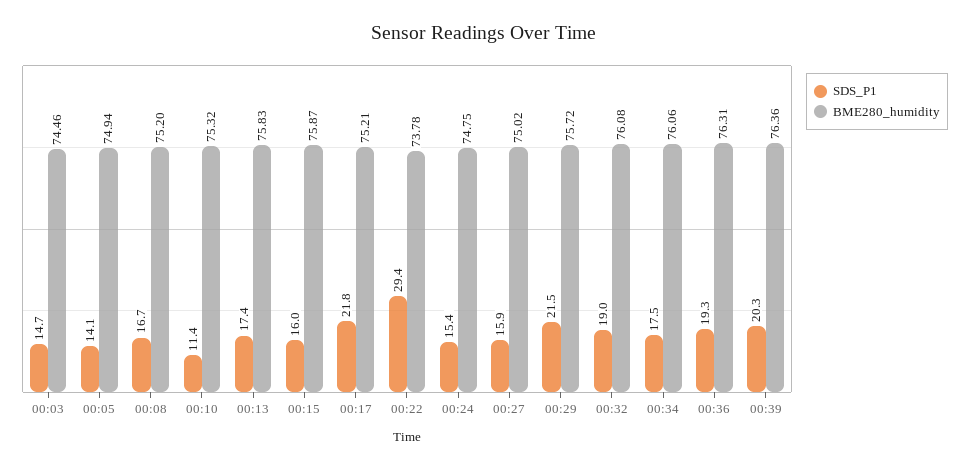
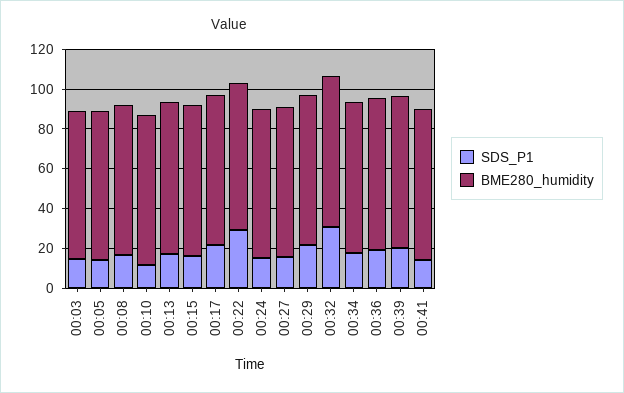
SDS_P1, 00:32: 19 -> 30
SDS_P1, 00:41: none -> 15
BME280_humidity, 00:41: none -> 75

